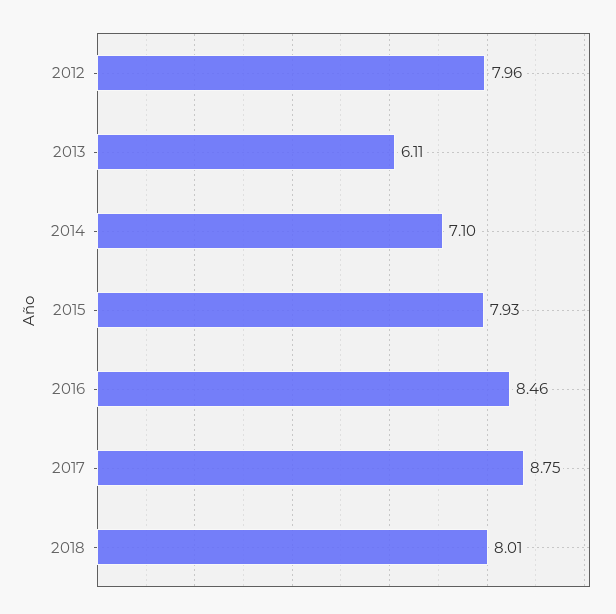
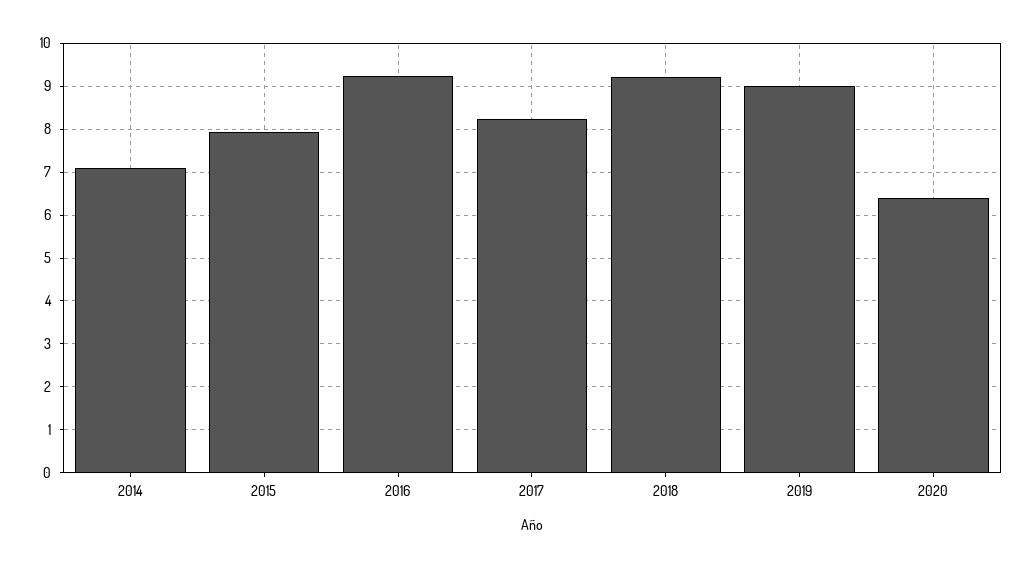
2012: 7.96 -> none
2013: 6.11 -> none
2016: 8.46 -> 9.2
2017: 8.75 -> 8.2
2018: 8.01 -> 9.2
2019: none -> 9
2020: none -> 6.4

